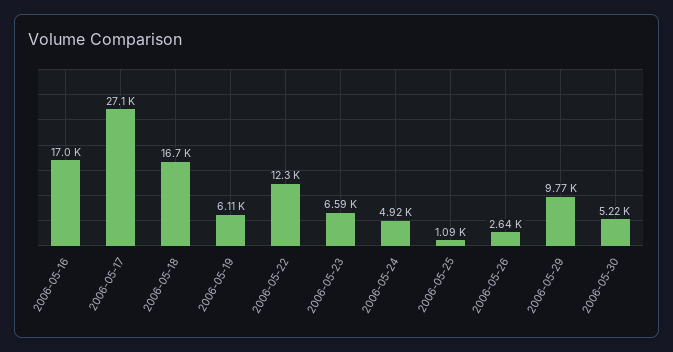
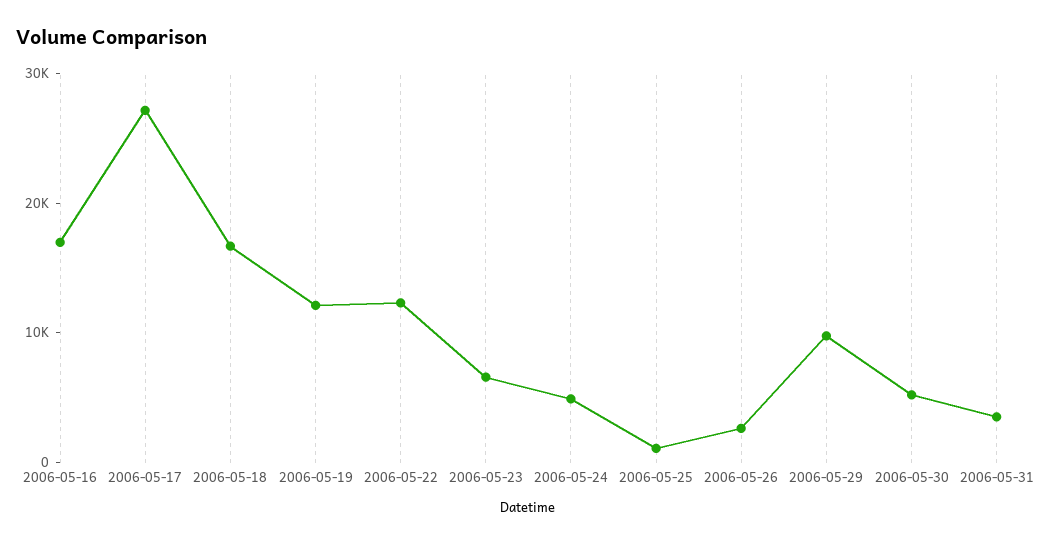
2006-05-19: 6110 -> 12000
2006-05-31: none -> 4000

